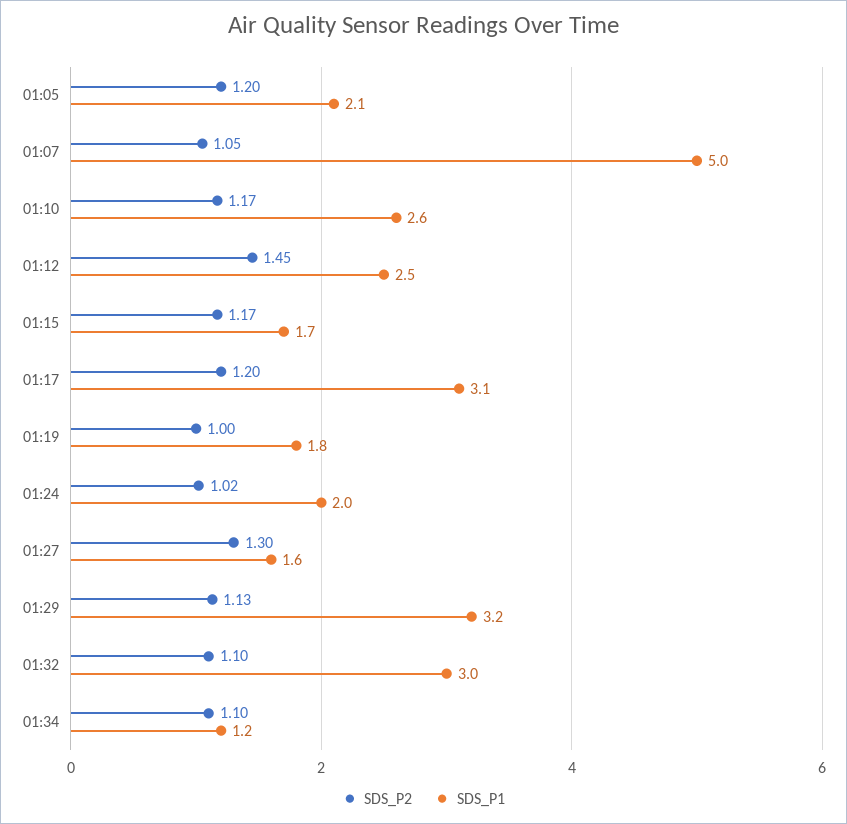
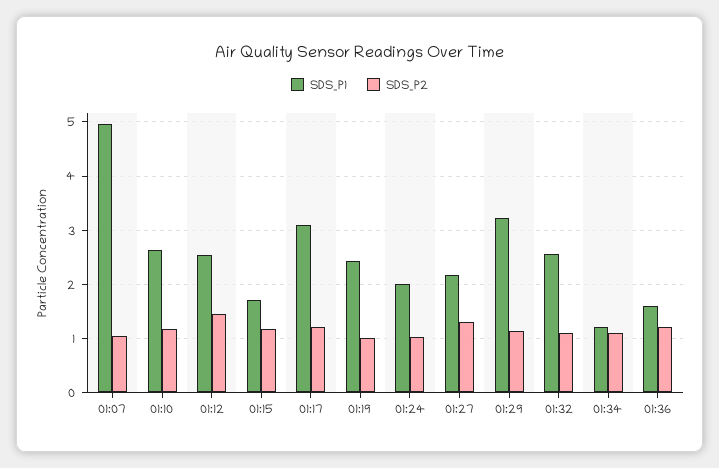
SDS_P2, 01:05: 1.2 -> none
SDS_P1, 01:05: 2.1 -> none
SDS_P1, 01:19: 1.8 -> 2.4
SDS_P1, 01:27: 1.6 -> 2.2
SDS_P1, 01:32: 3 -> 2.6
SDS_P1, 01:36: none -> 1.6
SDS_P2, 01:36: none -> 1.2

